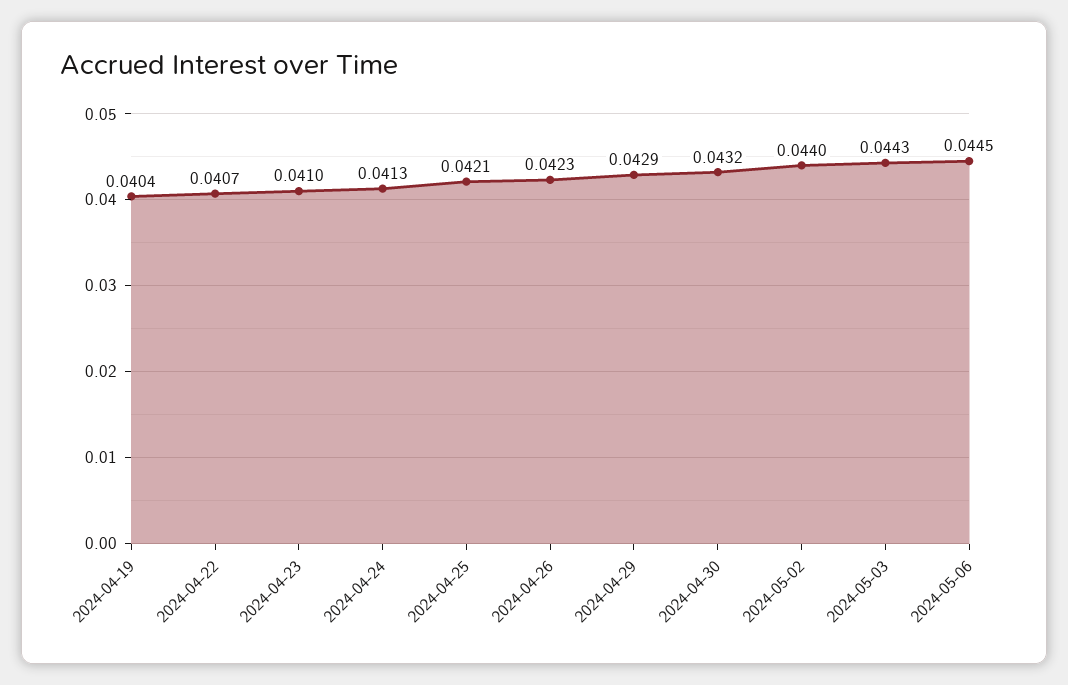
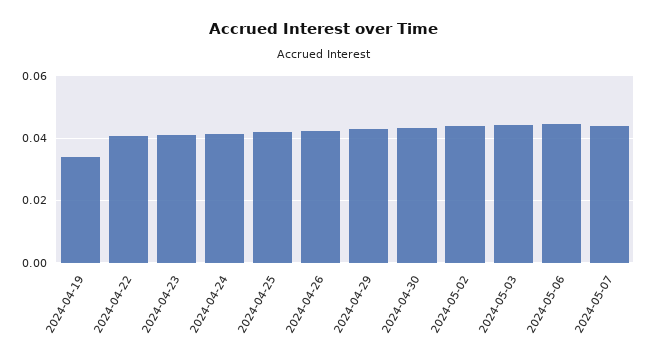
2024-04-19: 0.0404 -> 0.034
2024-05-07: none -> 0.044

